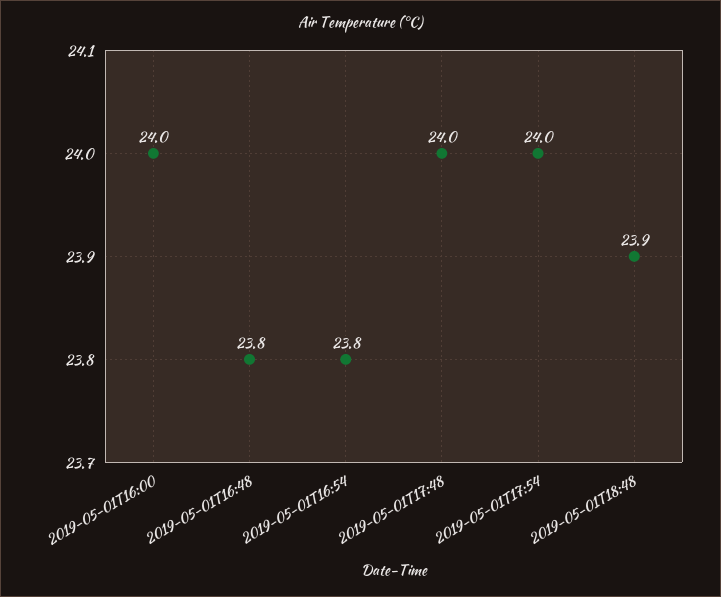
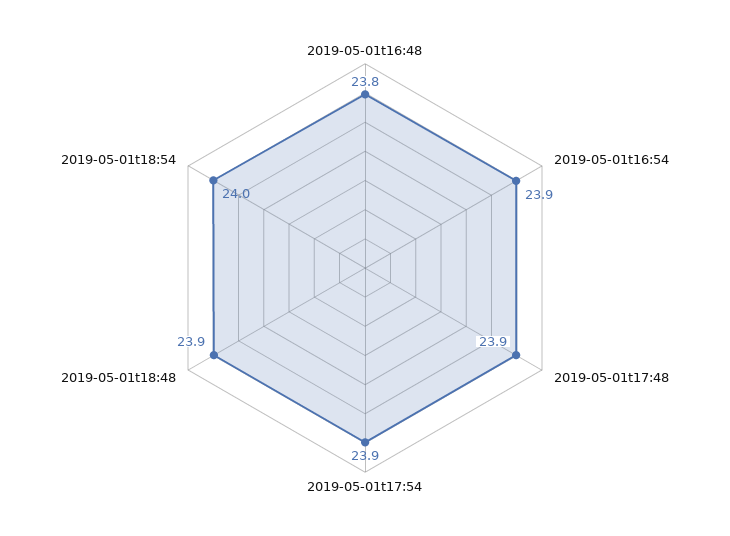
2019-05-01T16:00: 24 -> none
2019-05-01T16:54: 23.8 -> 23.9
2019-05-01T17:48: 24 -> 23.9
2019-05-01T17:54: 24 -> 23.9
2019-05-01t18:54: none -> 24

